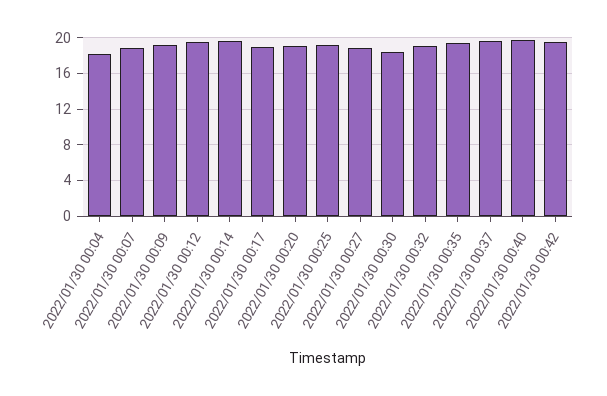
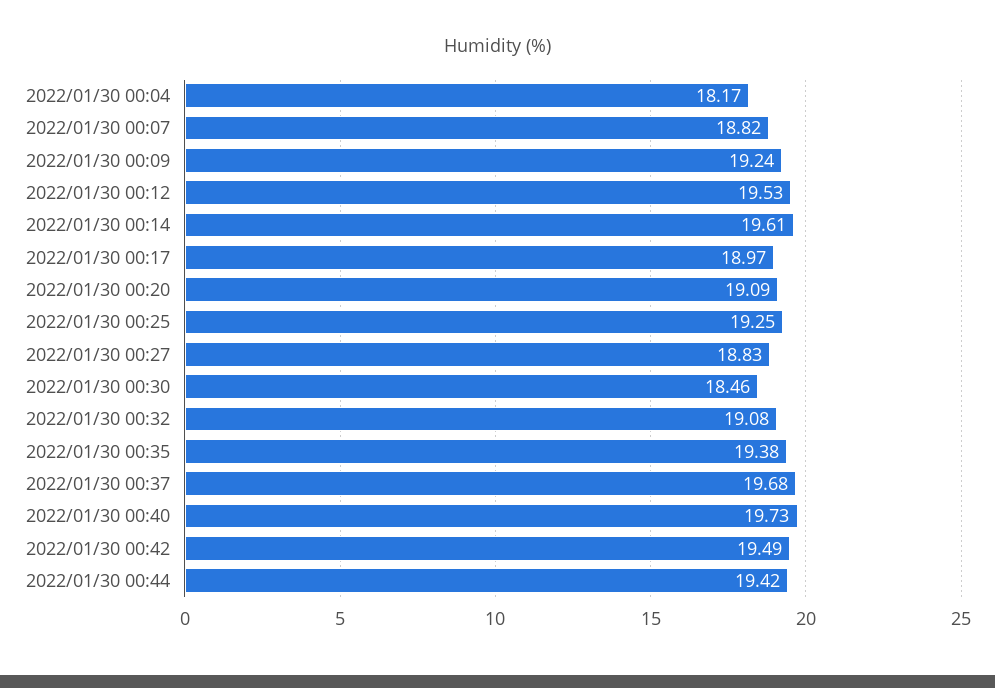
2022/01/30 00:44: none -> 19.42

